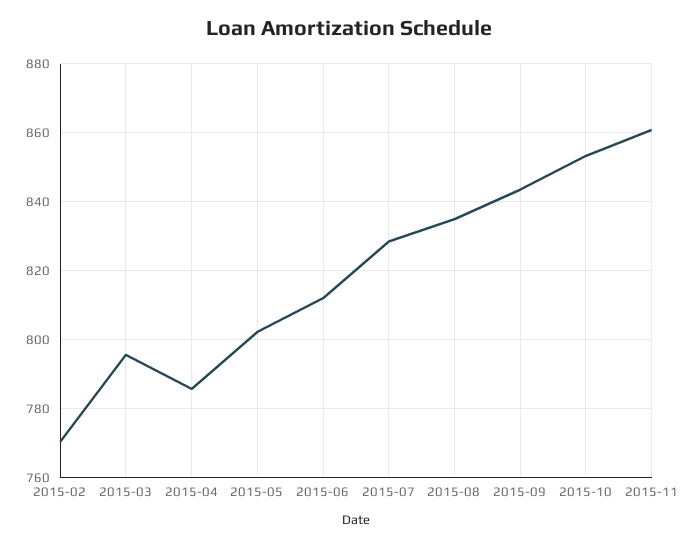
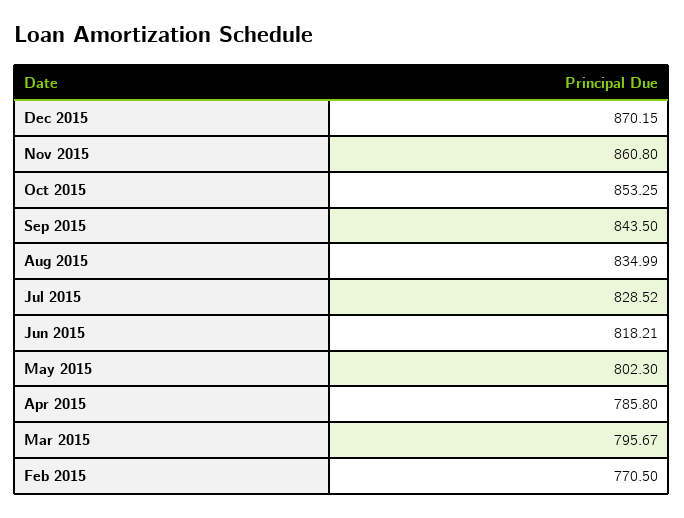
2015-06: 812 -> 818.21
Dec 2015: none -> 870.15

